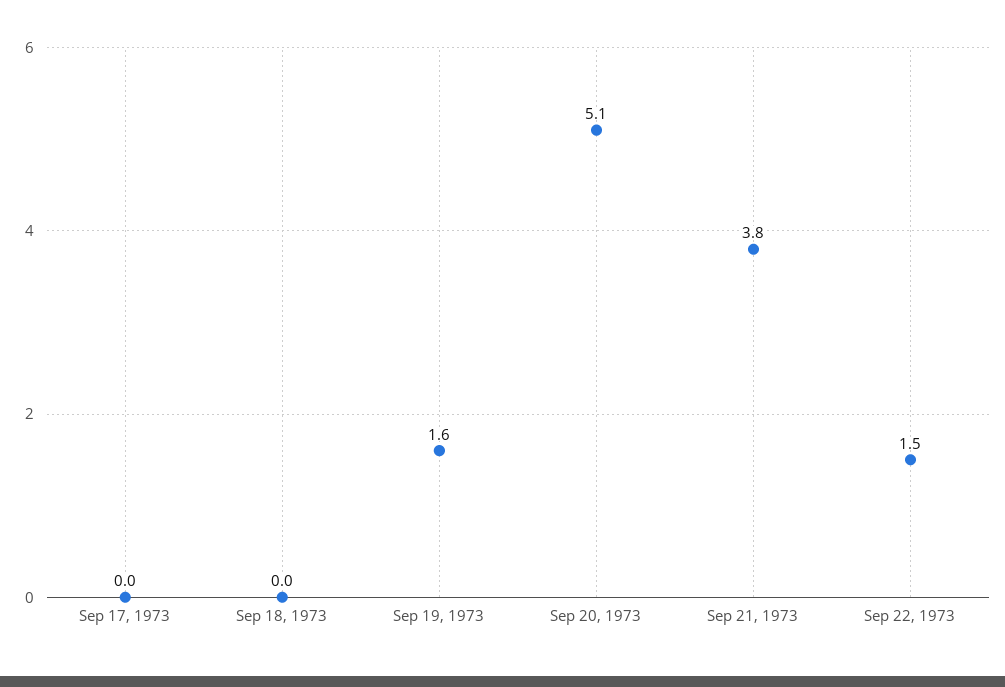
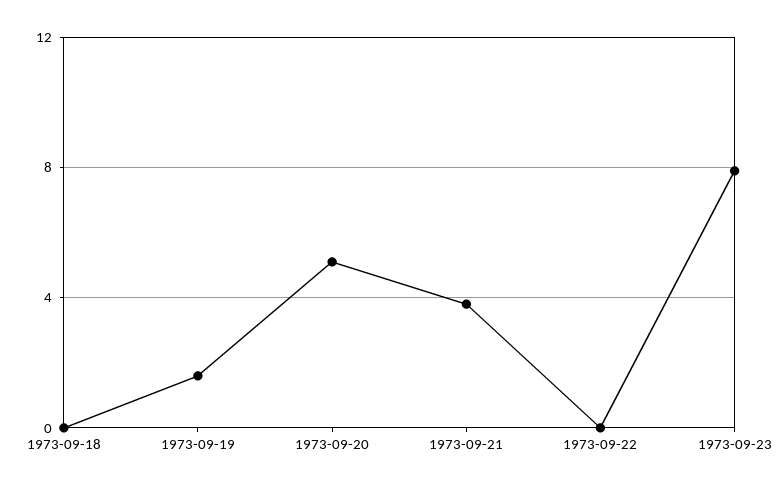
Sep 17, 1973: 0 -> none
Sep 22, 1973: 1.5 -> 0
1973-09-23: none -> 8

